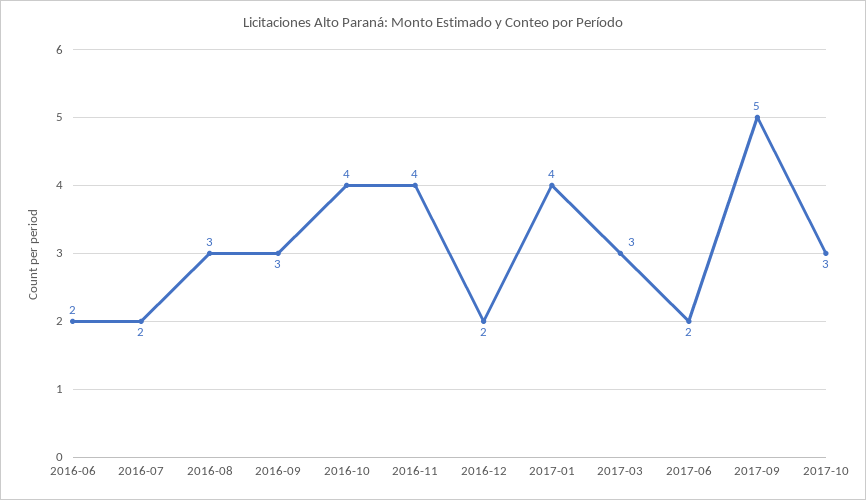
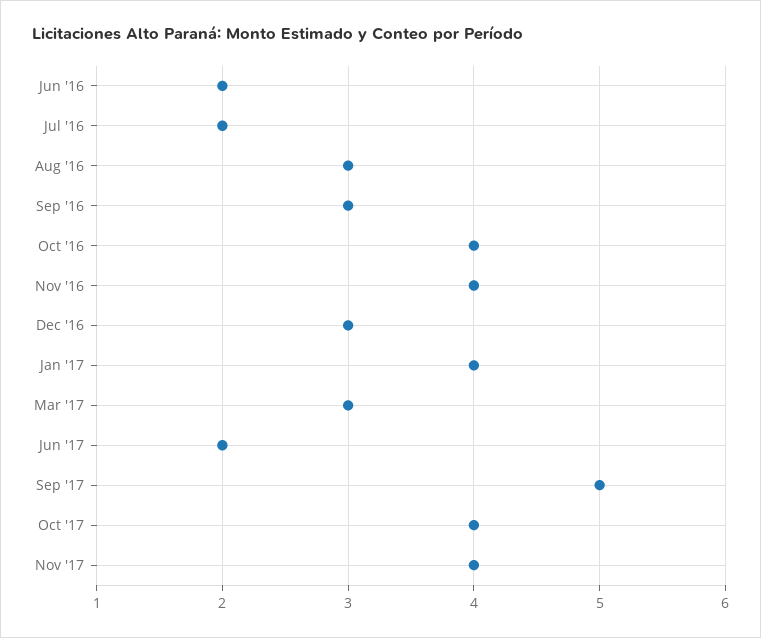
2016-12: 2 -> 3
2017-10: 3 -> 4
Nov '17: none -> 4

